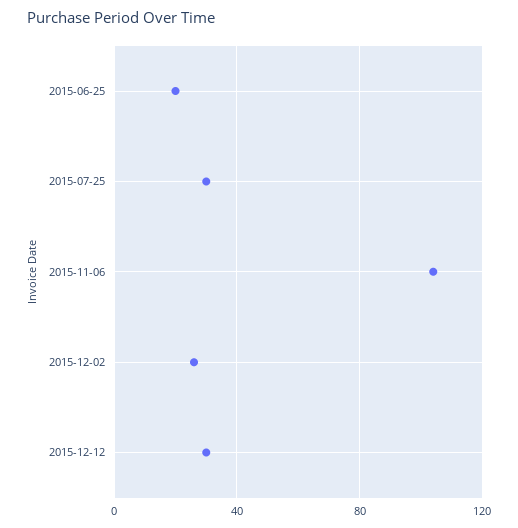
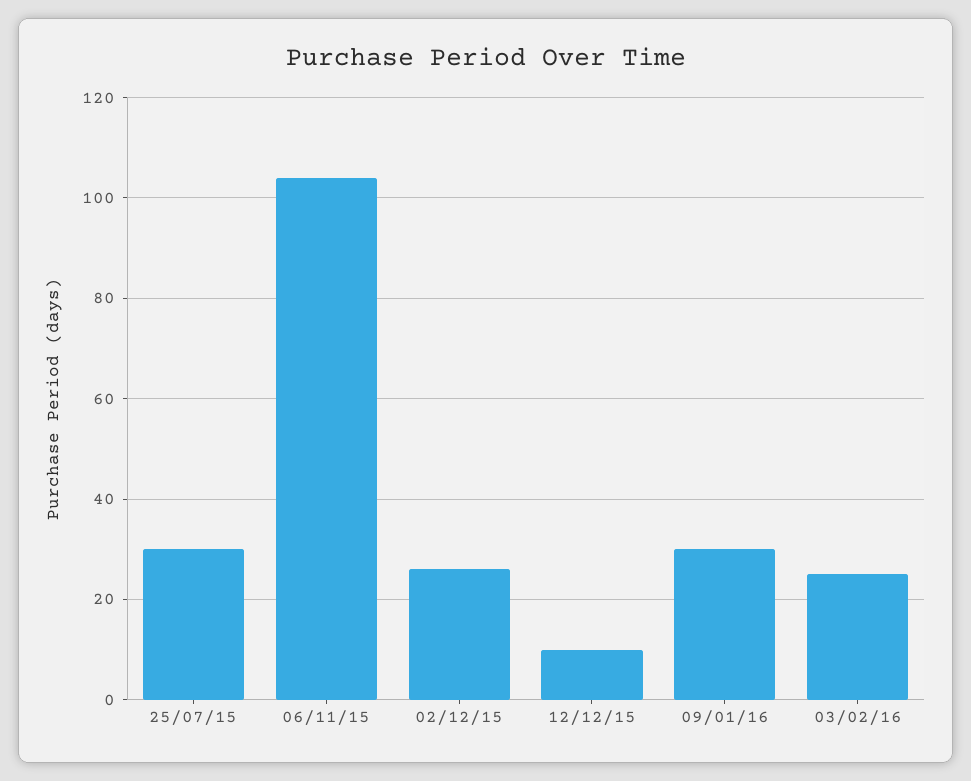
2015-06-25: 20 -> none
2015-12-12: 30 -> 10
09/01/16: none -> 30
03/02/16: none -> 25

